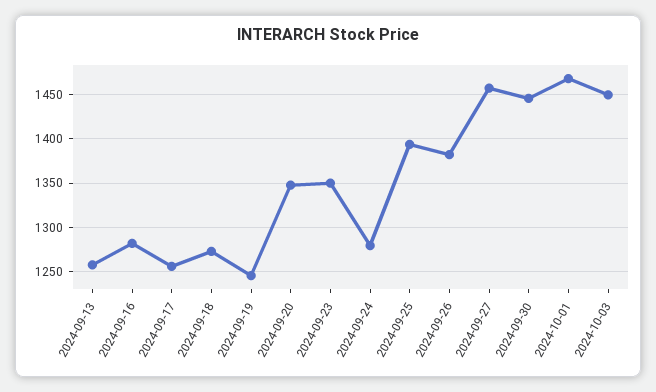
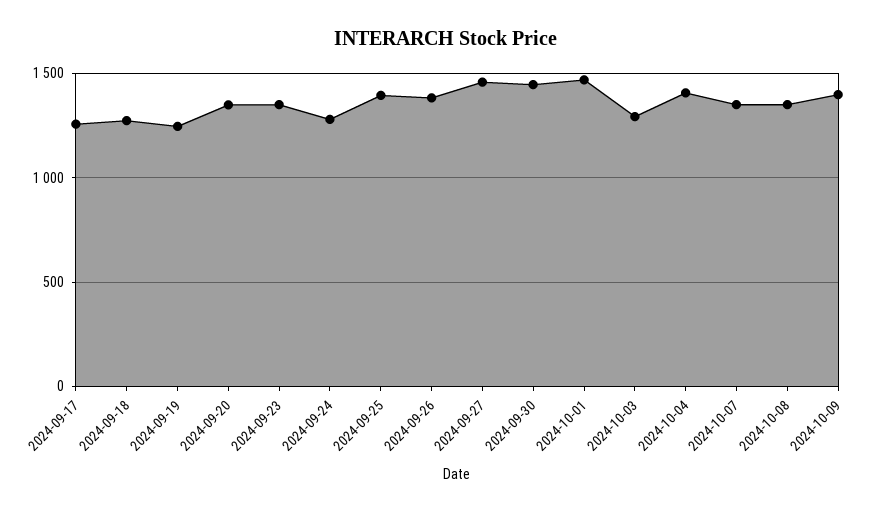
2024-09-13: 1260 -> none
2024-09-16: 1280 -> none
2024-10-03: 1450 -> 1300
2024-10-04: none -> 1400
2024-10-07: none -> 1350
2024-10-08: none -> 1350
2024-10-09: none -> 1400

